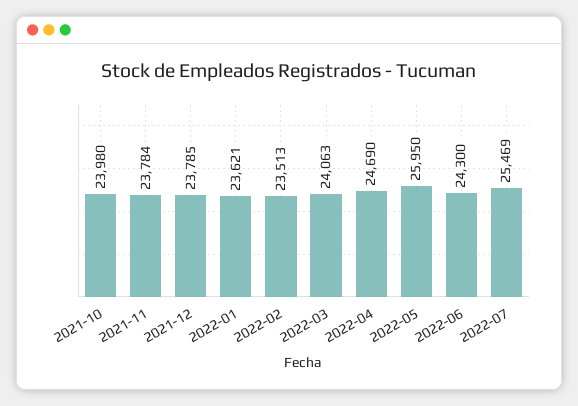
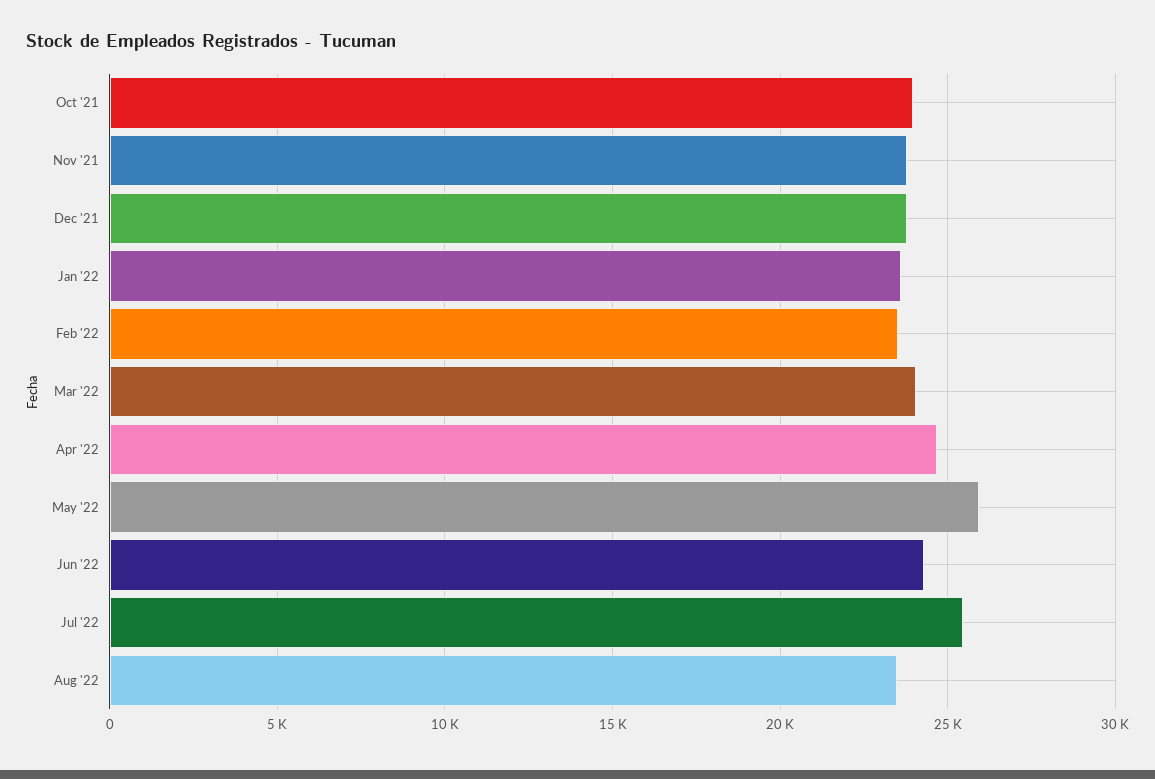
Aug '22: none -> 23500

